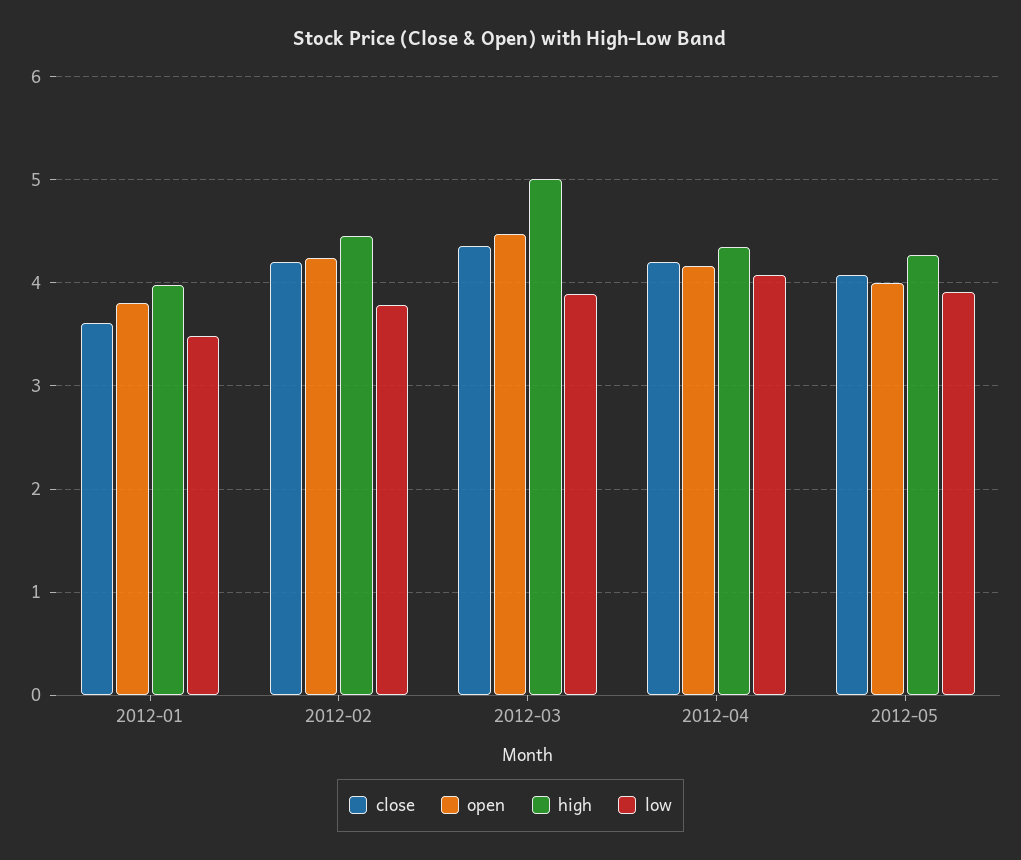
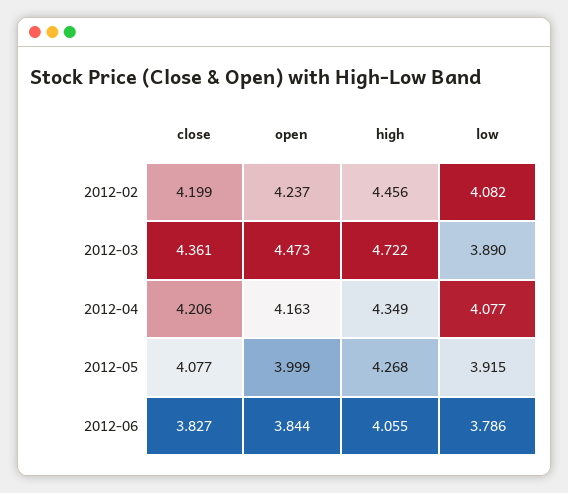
close, 2012-01: 3.6 -> none
open, 2012-01: 3.8 -> none
high, 2012-01: 4 -> none
low, 2012-01: 3.5 -> none
low, 2012-02: 3.8 -> 4.082
high, 2012-03: 5 -> 4.722
close, 2012-06: none -> 3.827
open, 2012-06: none -> 3.844
high, 2012-06: none -> 4.055
low, 2012-06: none -> 3.786

